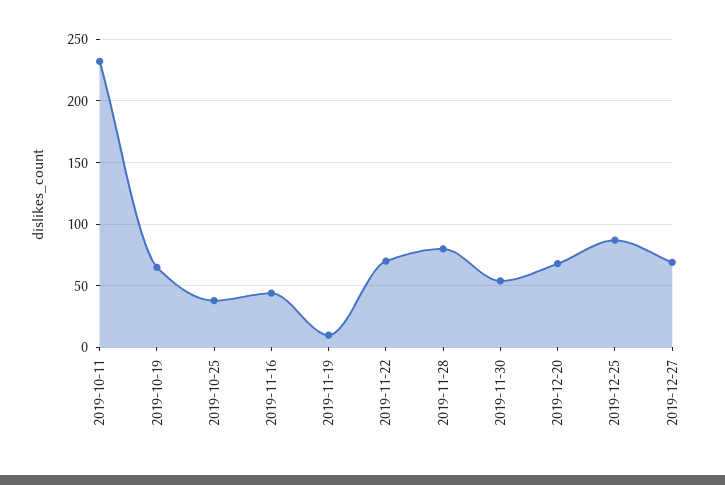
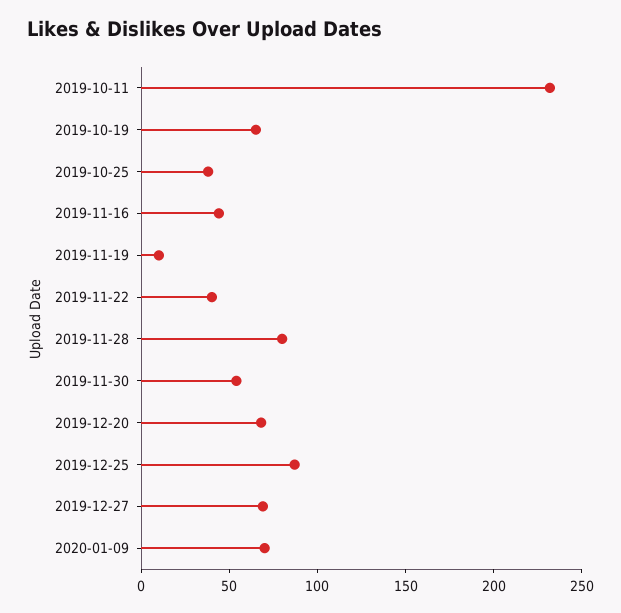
2019-11-22: 70 -> 40
2020-01-09: none -> 70

